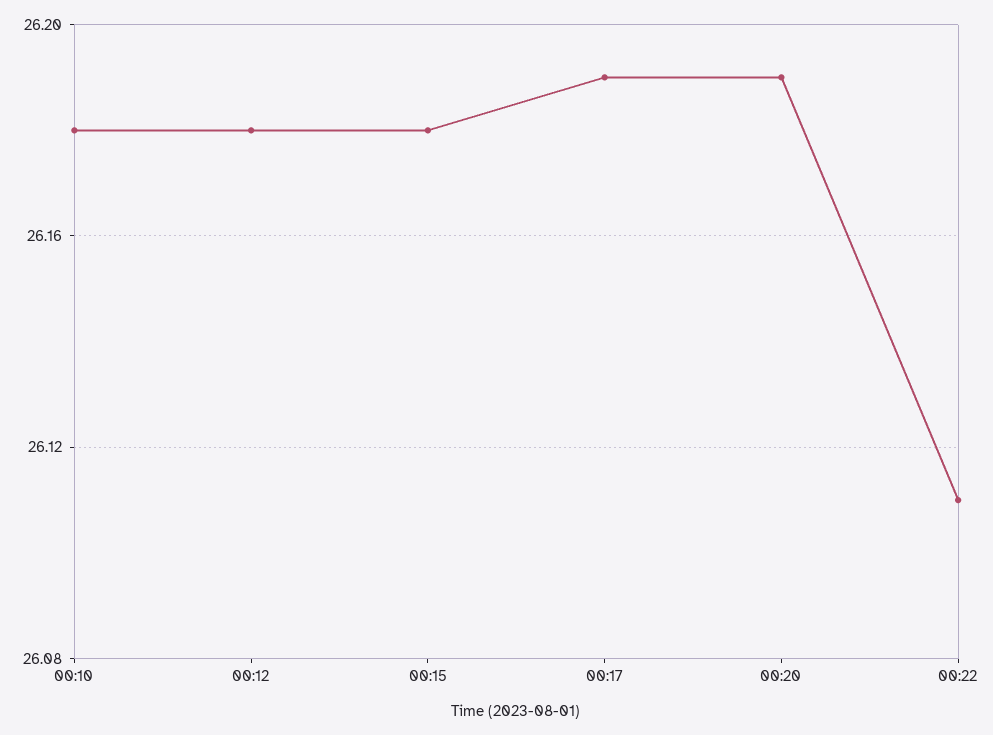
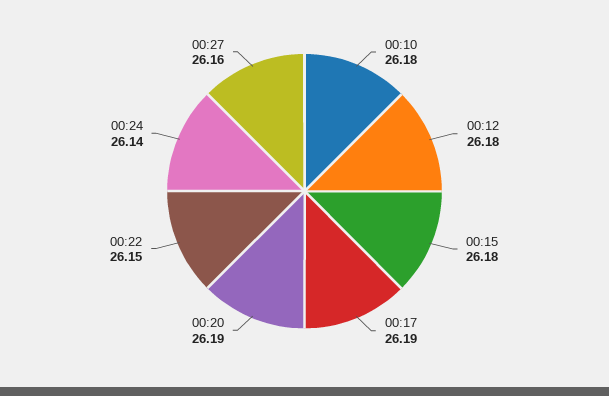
00:22: 26.11 -> 26.15
00:24: none -> 26.14
00:27: none -> 26.16

